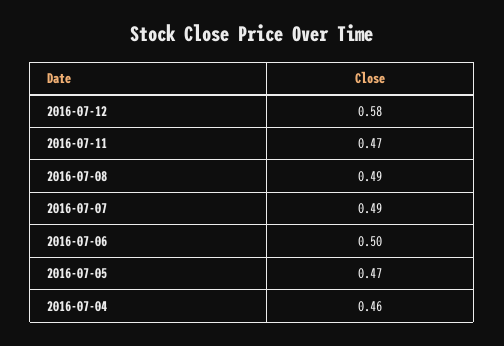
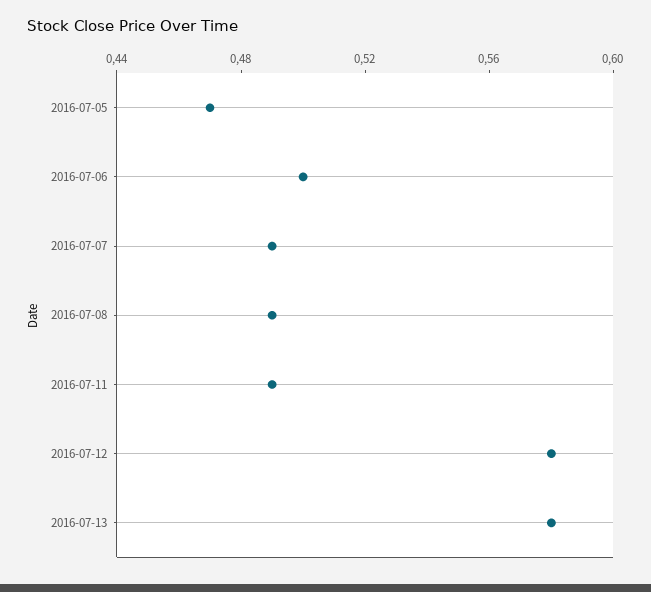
2016-07-11: 0.47 -> 0.49
2016-07-04: 0.46 -> none
2016-07-13: none -> 0.58

